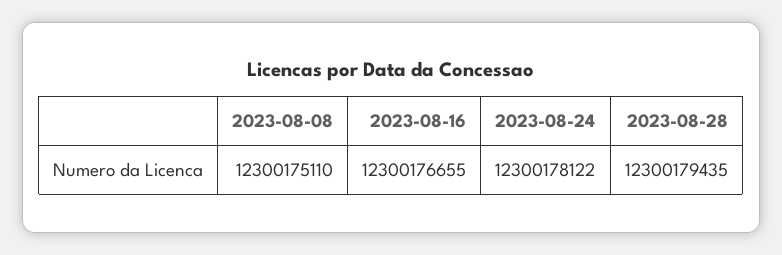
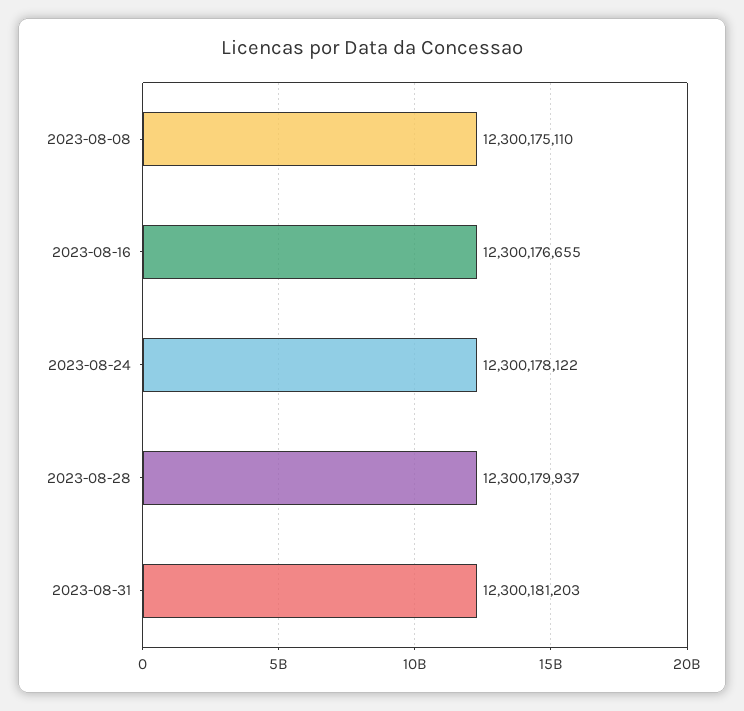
2023-08-28: 12300179435 -> 12300179937
2023-08-31: none -> 12300181203

